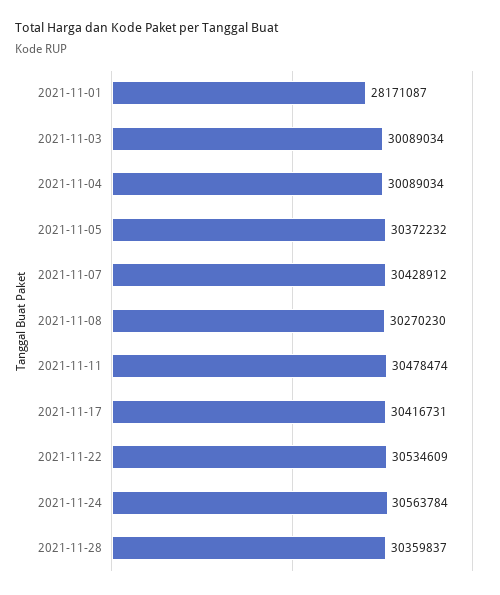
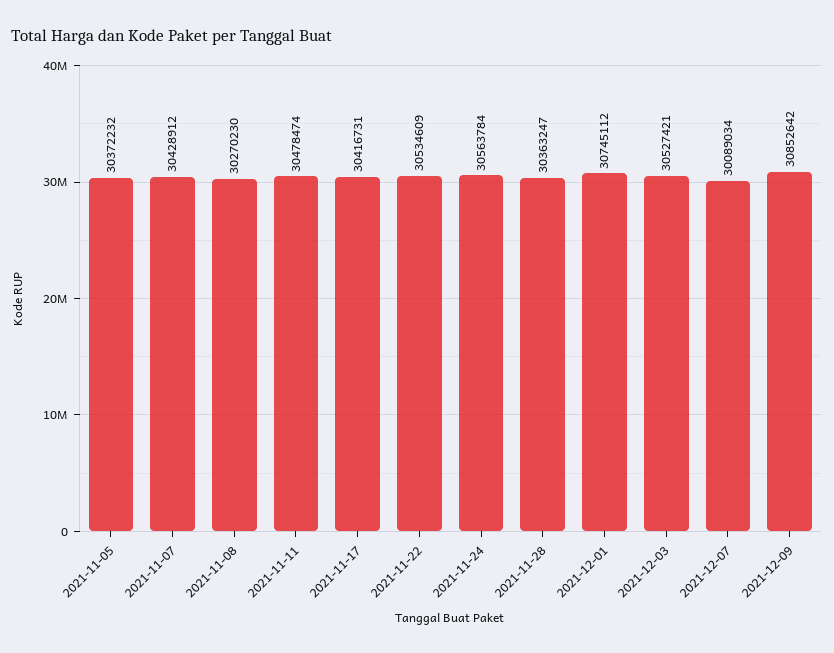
2021-11-01: 28171087 -> none
2021-11-03: 30089034 -> none
2021-11-04: 30089034 -> none
2021-11-28: 30359837 -> 30363247
2021-12-01: none -> 30745112
2021-12-03: none -> 30527421
2021-12-07: none -> 30089034
2021-12-09: none -> 30852642

